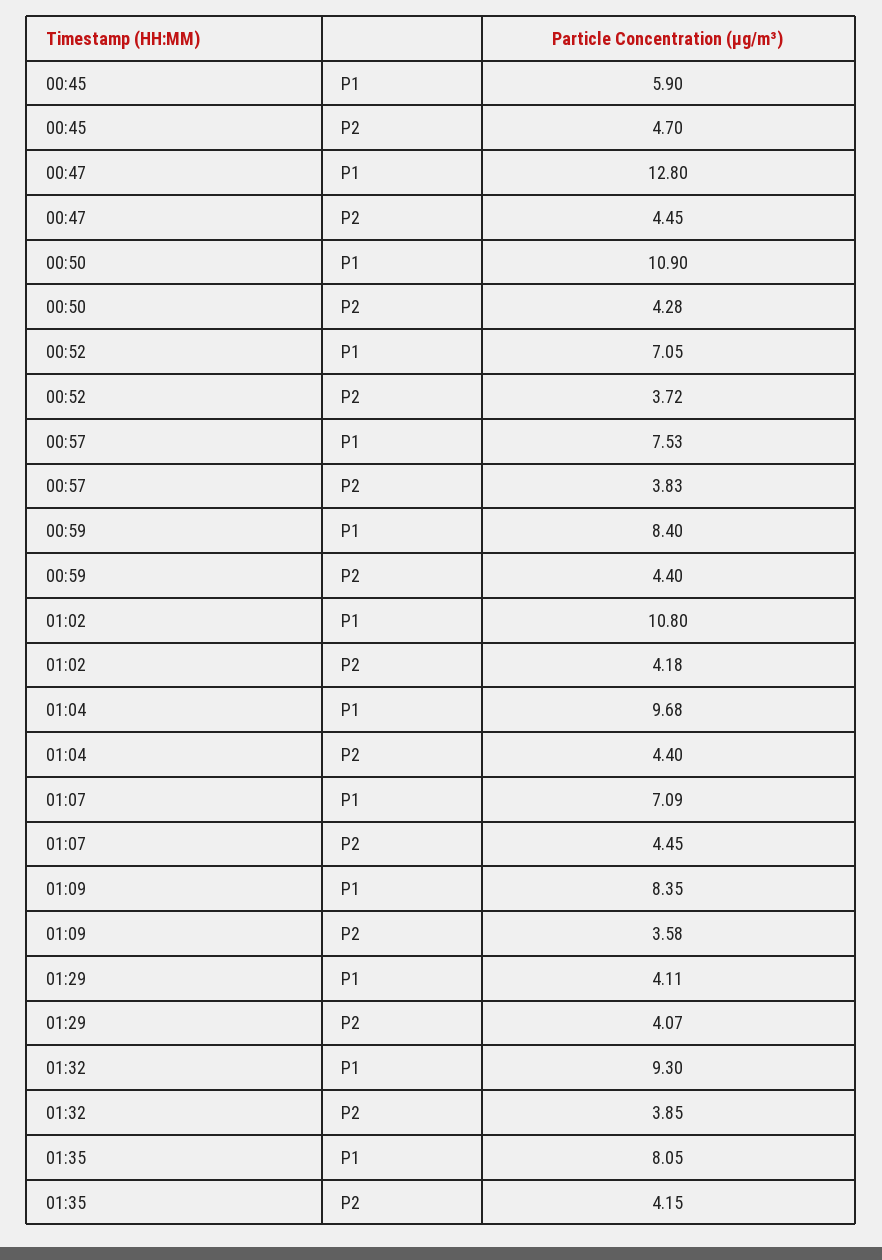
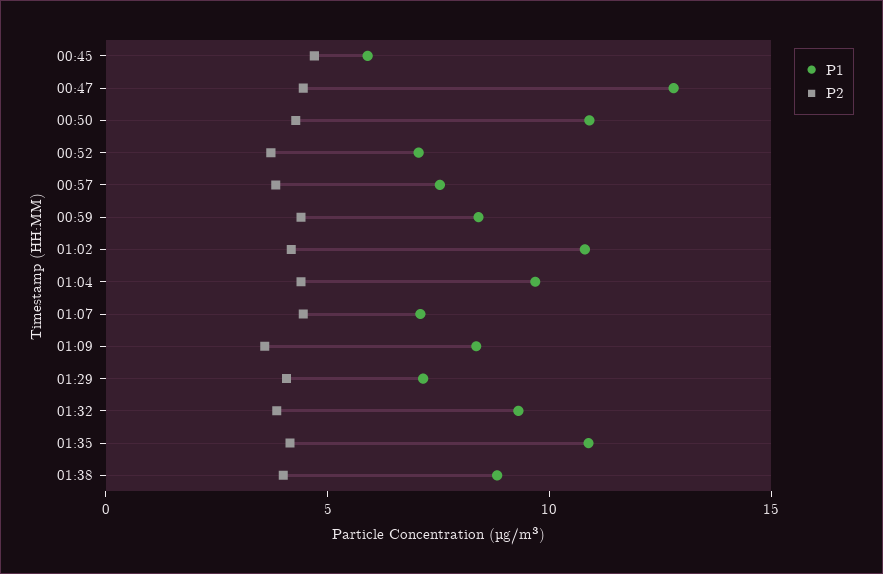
P1, 01:29: 4.11 -> 7
P1, 01:35: 8.05 -> 11
P1, 01:38: none -> 9
P2, 01:38: none -> 4

